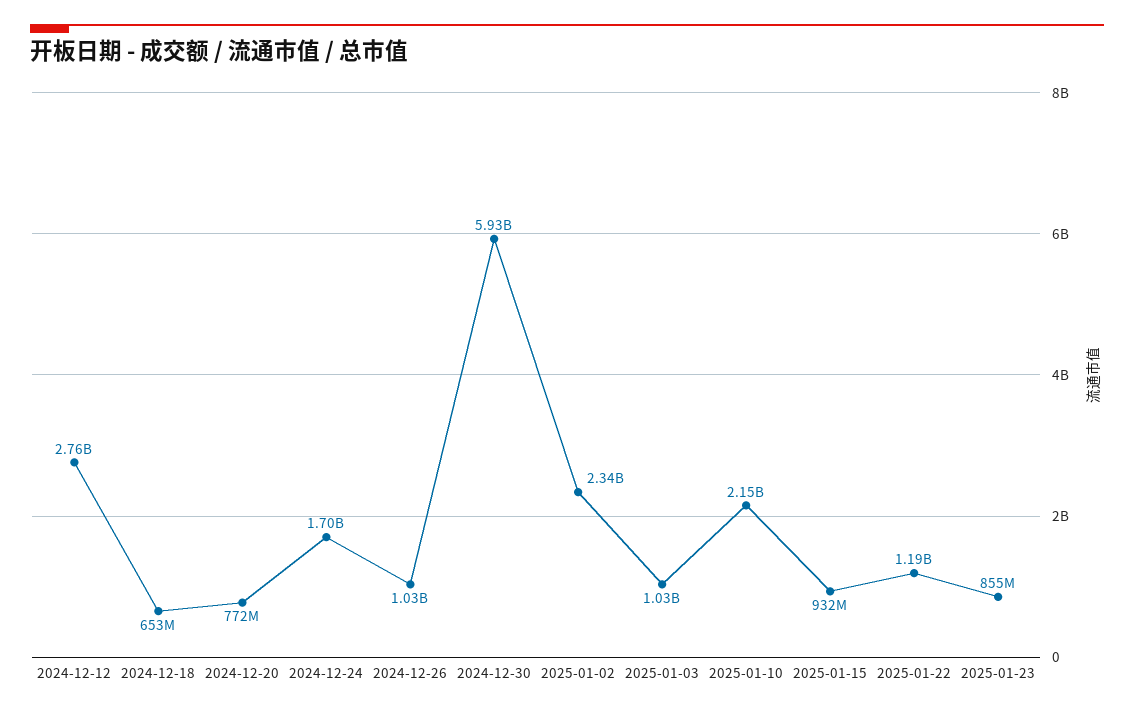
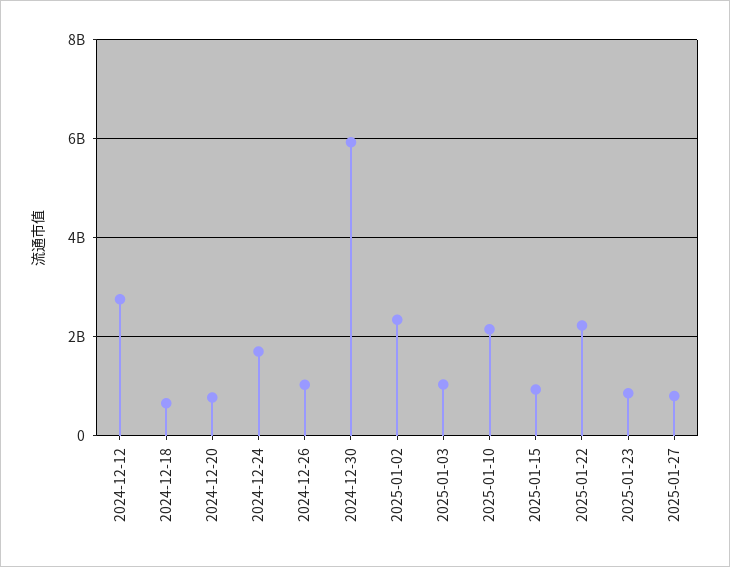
2025-01-22: 1190000000 -> 2200000000
2025-01-27: none -> 800000000

